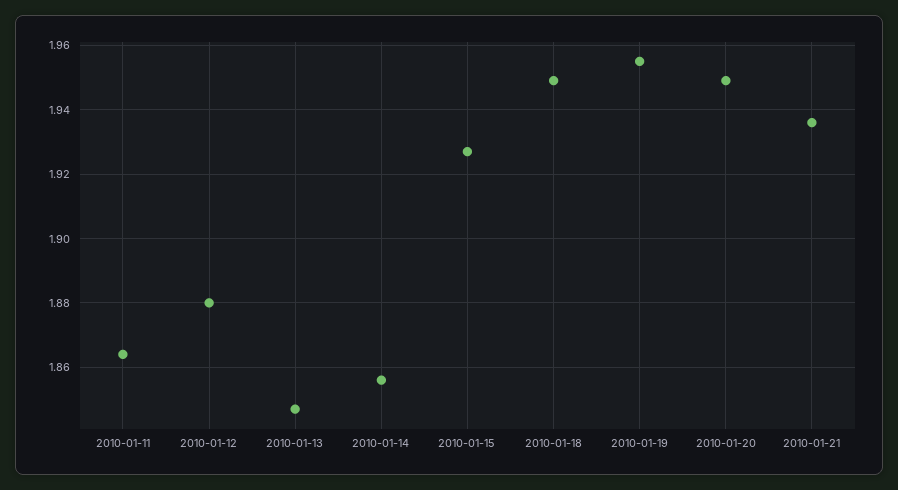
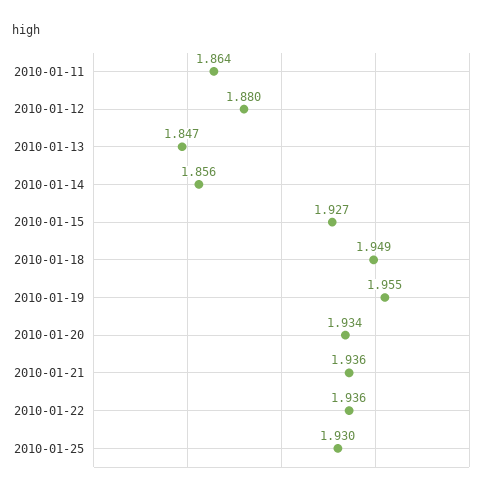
2010-01-20: 1.95 -> 1.934
2010-01-22: none -> 1.936
2010-01-25: none -> 1.93

